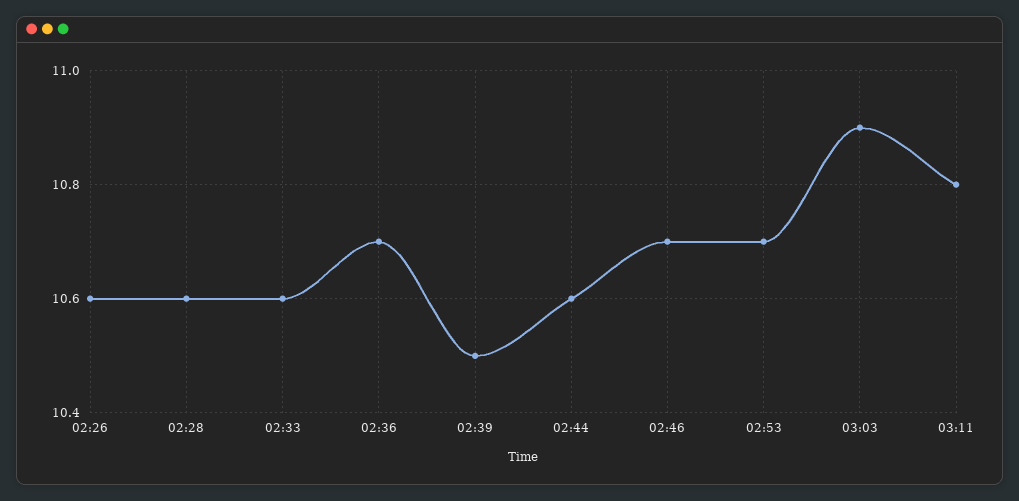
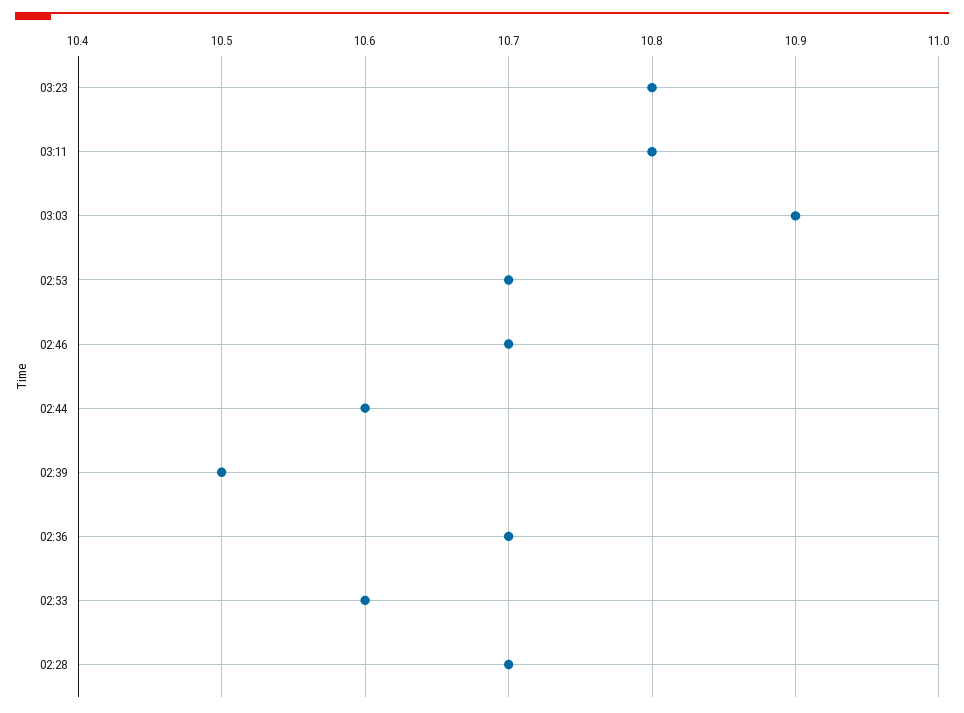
02:26: 10.6 -> none
02:28: 10.6 -> 10.7
03:23: none -> 10.8

